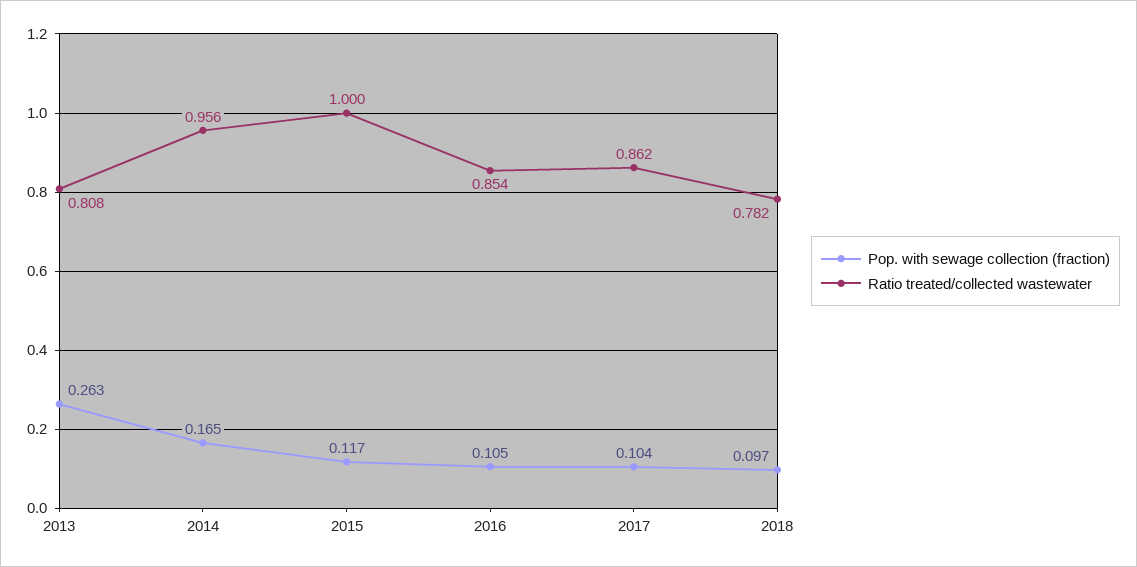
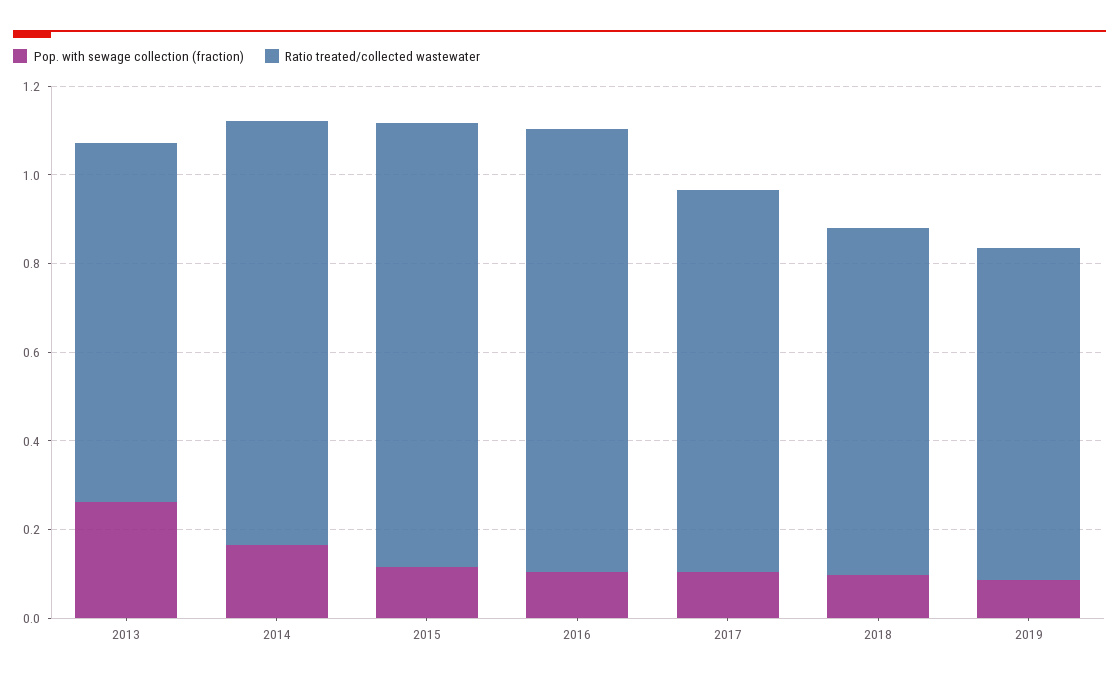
Ratio treated/collected wastewater, 2016: 0.854 -> 1
Pop. with sewage collection (fraction), 2019: none -> 0.1
Ratio treated/collected wastewater, 2019: none -> 0.75

